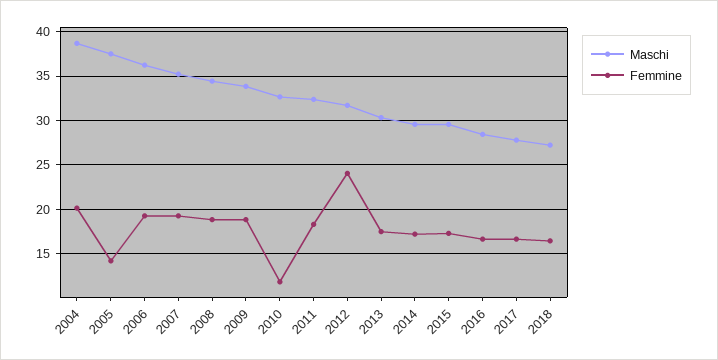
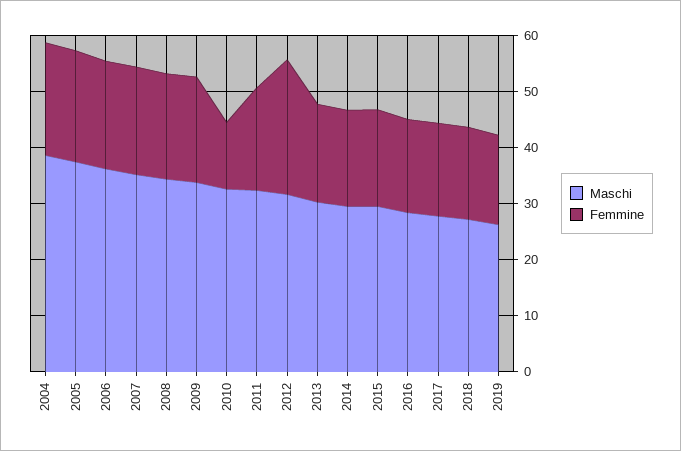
Femmine, 2005: 14 -> 20
Maschi, 2019: none -> 26
Femmine, 2019: none -> 16

